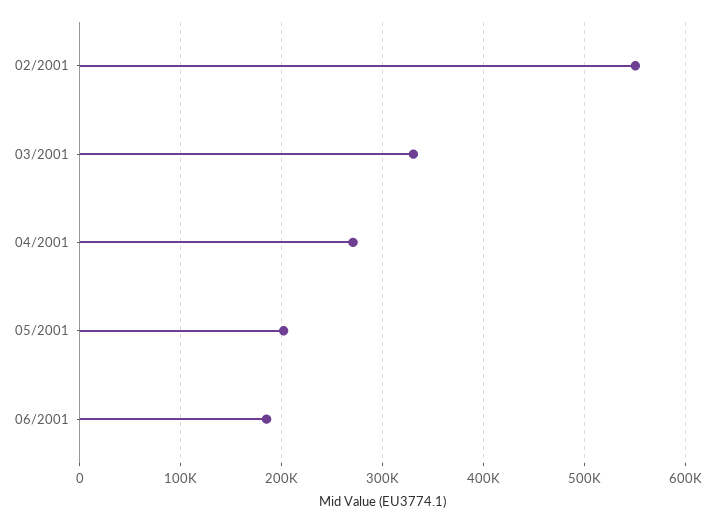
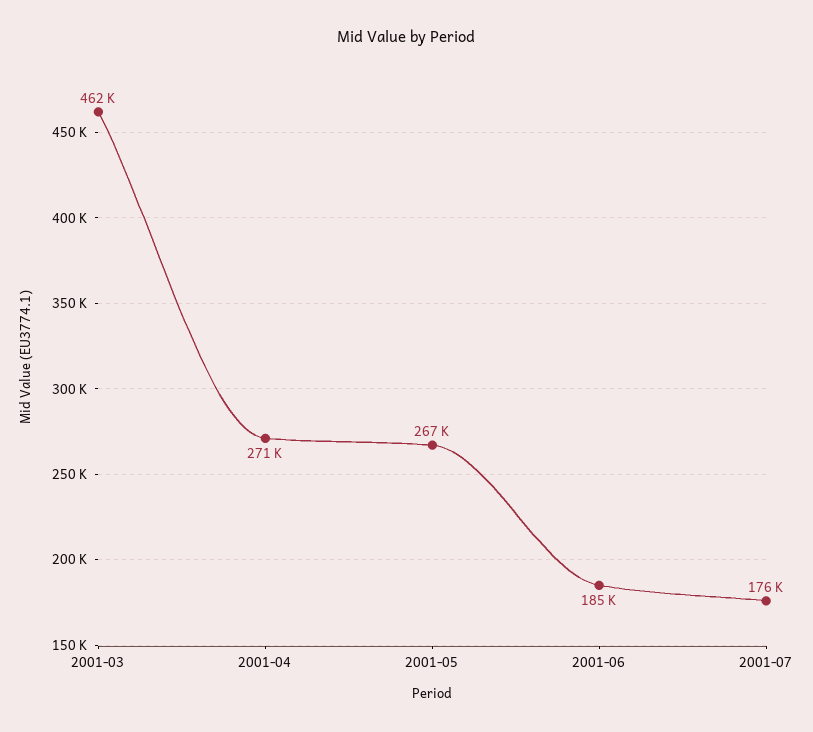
02/2001: 550000 -> none
03/2001: 330000 -> 462000
05/2001: 200000 -> 267000
2001-07: none -> 176000

